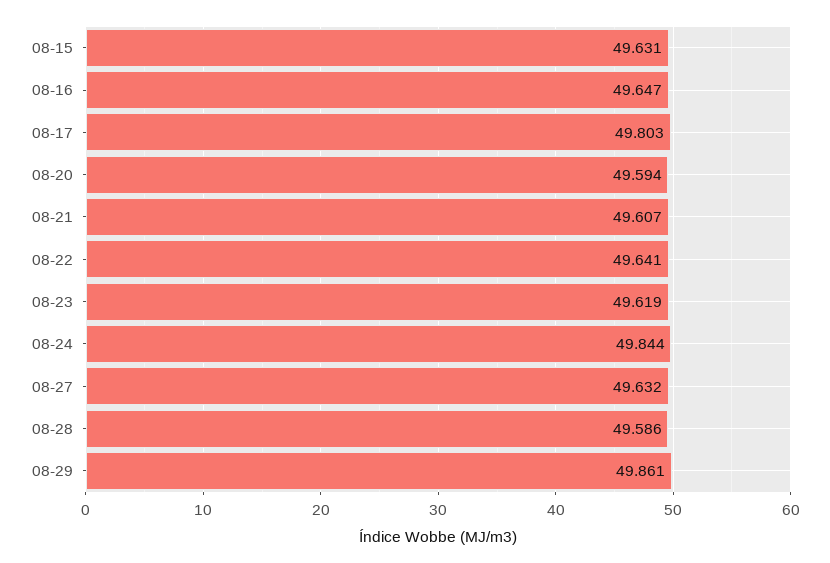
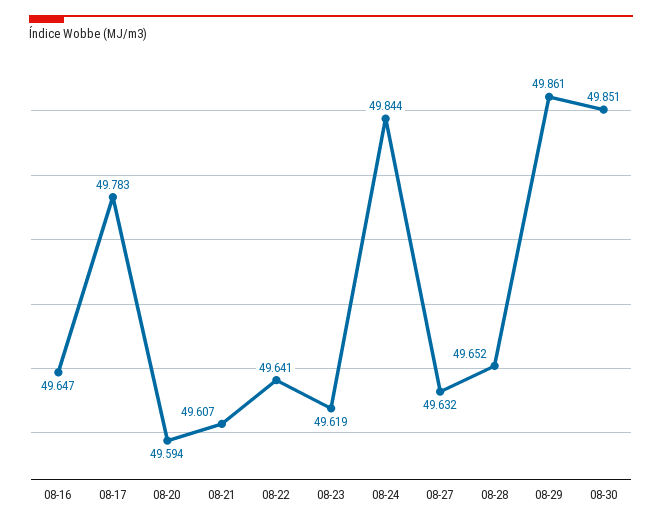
08-15: 49.631 -> none
08-17: 49.803 -> 49.783
08-28: 49.586 -> 49.652
08-30: none -> 49.851

